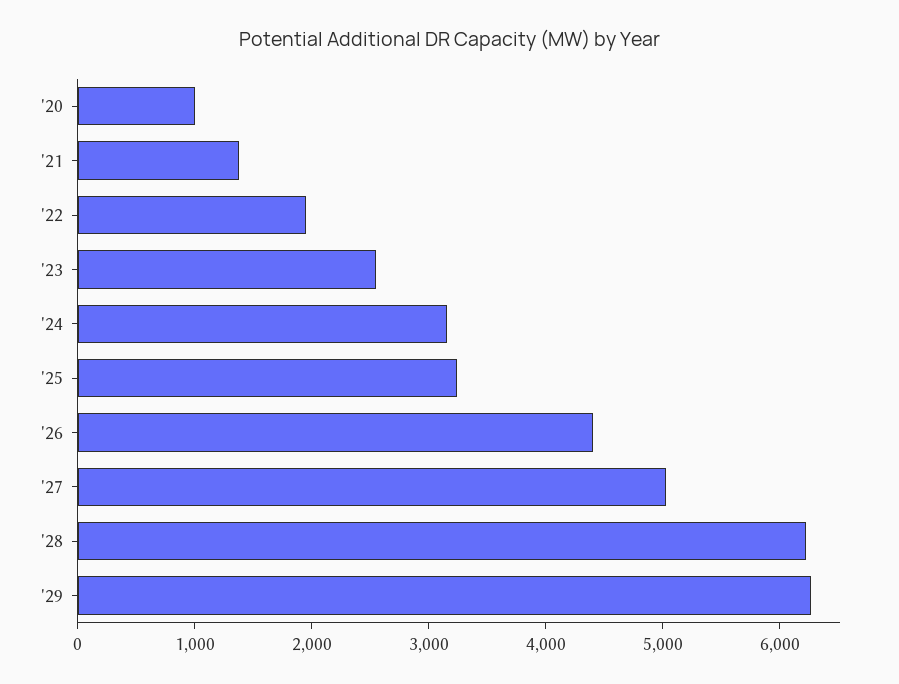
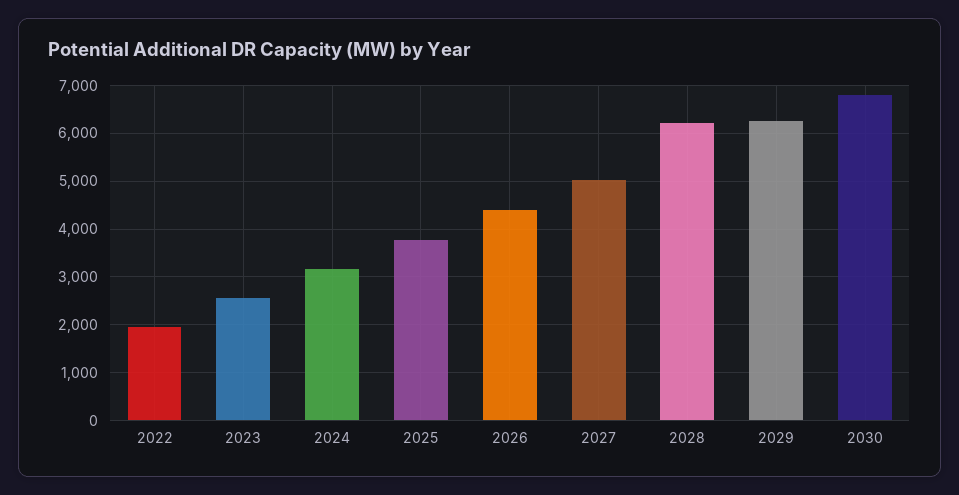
'20: 1000 -> none
'21: 1400 -> none
'25: 3200 -> 3800
2030: none -> 6800

